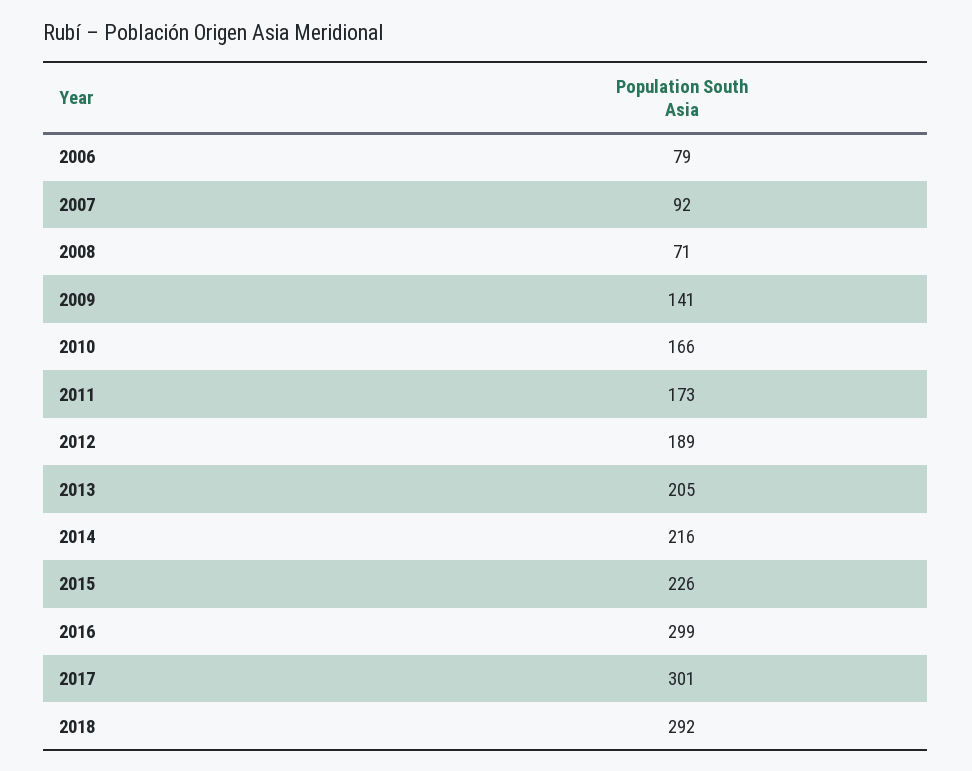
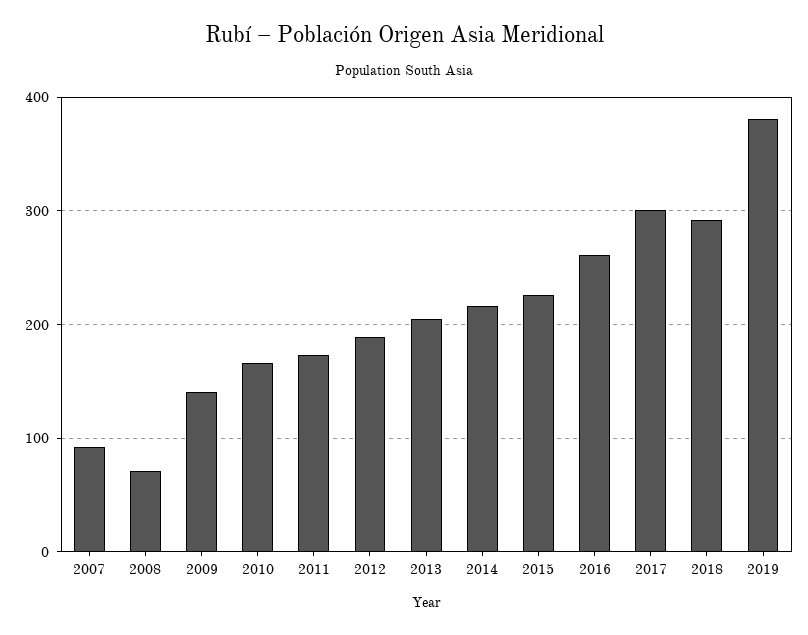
2006: 79 -> none
2016: 299 -> 260
2019: none -> 380

